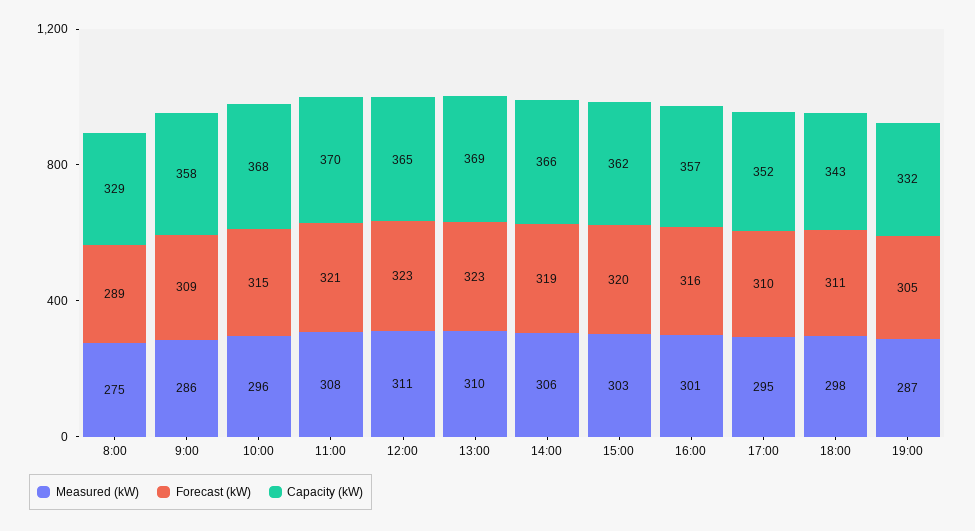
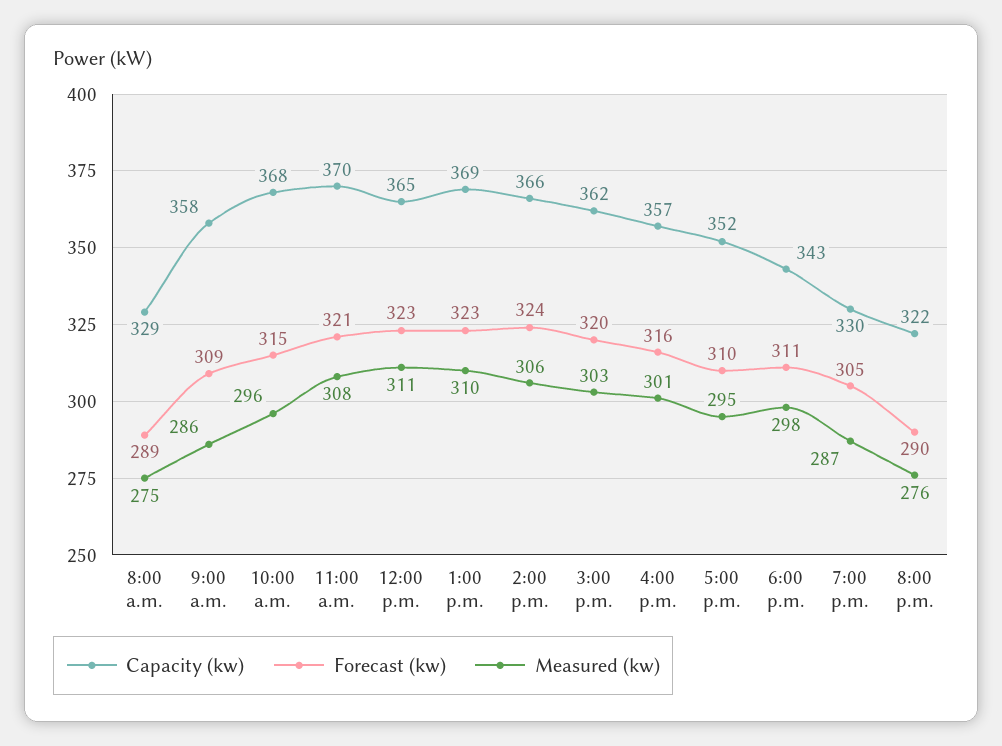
Forecast (kW), 14:00: 319 -> 324
Capacity (kW), 19:00: 332 -> 330
Capacity (kW), 8:00 p.m.: none -> 322
Forecast (kW), 8:00 p.m.: none -> 290
Measured (kW), 8:00 p.m.: none -> 276

